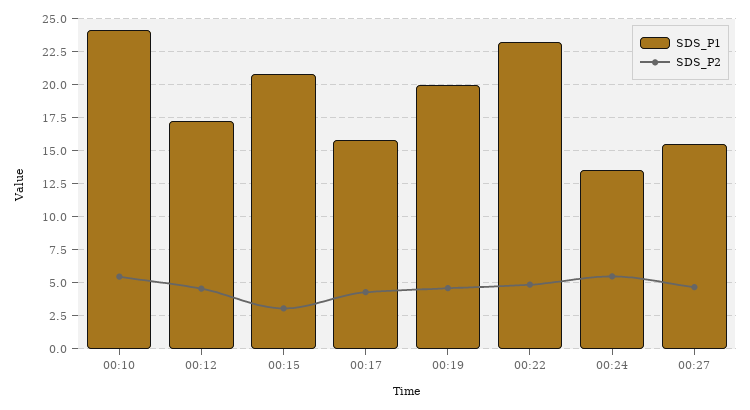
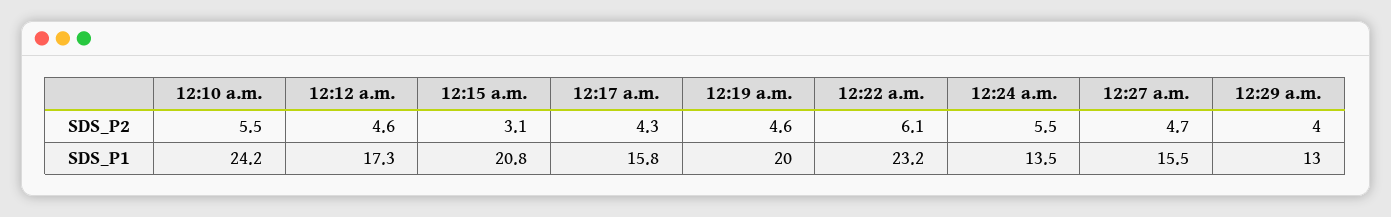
SDS_P2, 00:22: 5 -> 6.1
SDS_P2, 12:29 a.m.: none -> 4
SDS_P1, 12:29 a.m.: none -> 13

